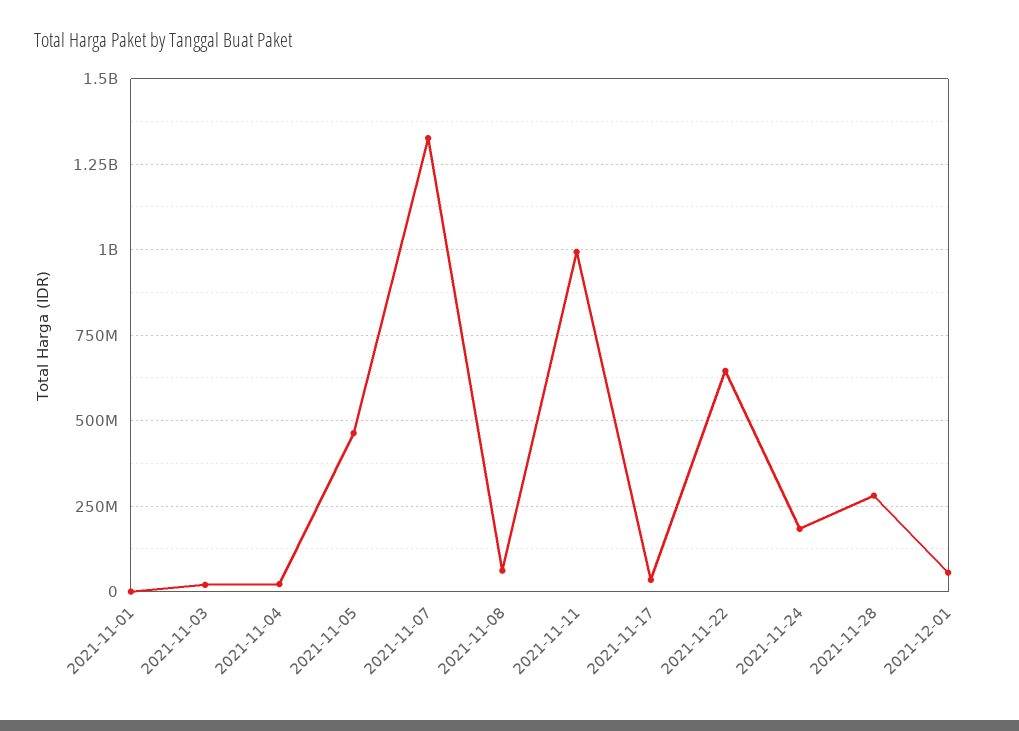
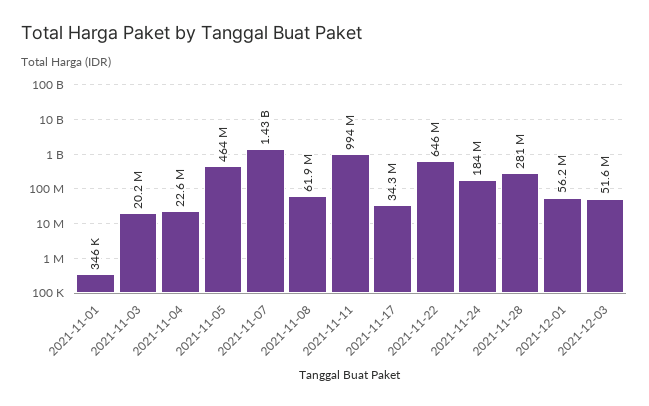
2021-11-07: 1325000000 -> 1430000000
2021-12-03: none -> 51600000

